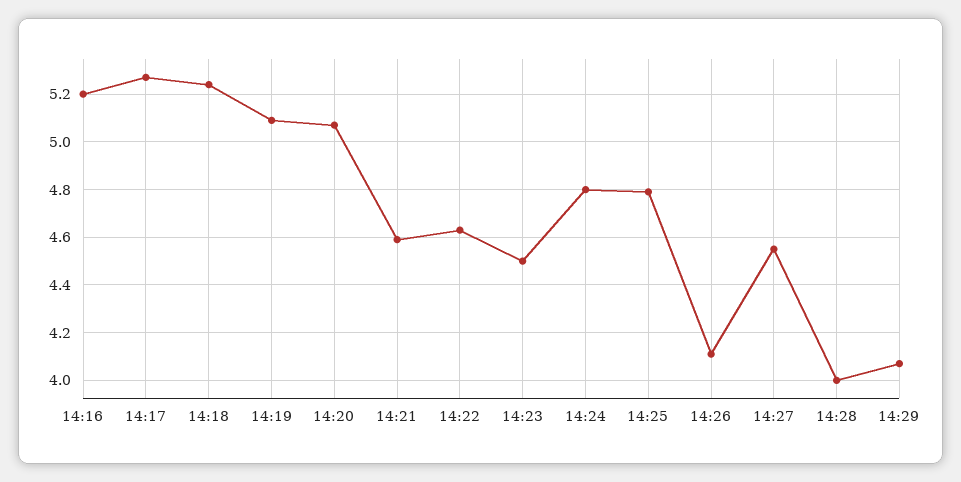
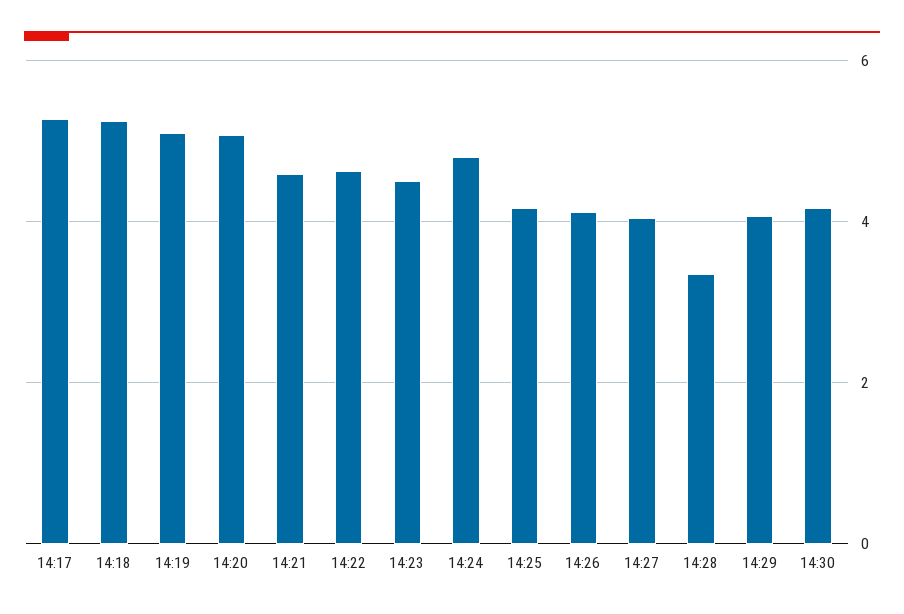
14:16: 5.2 -> none
14:25: 4.8 -> 4.2
14:27: 4.55 -> 4
14:28: 4 -> 3.4
14:30: none -> 4.2

